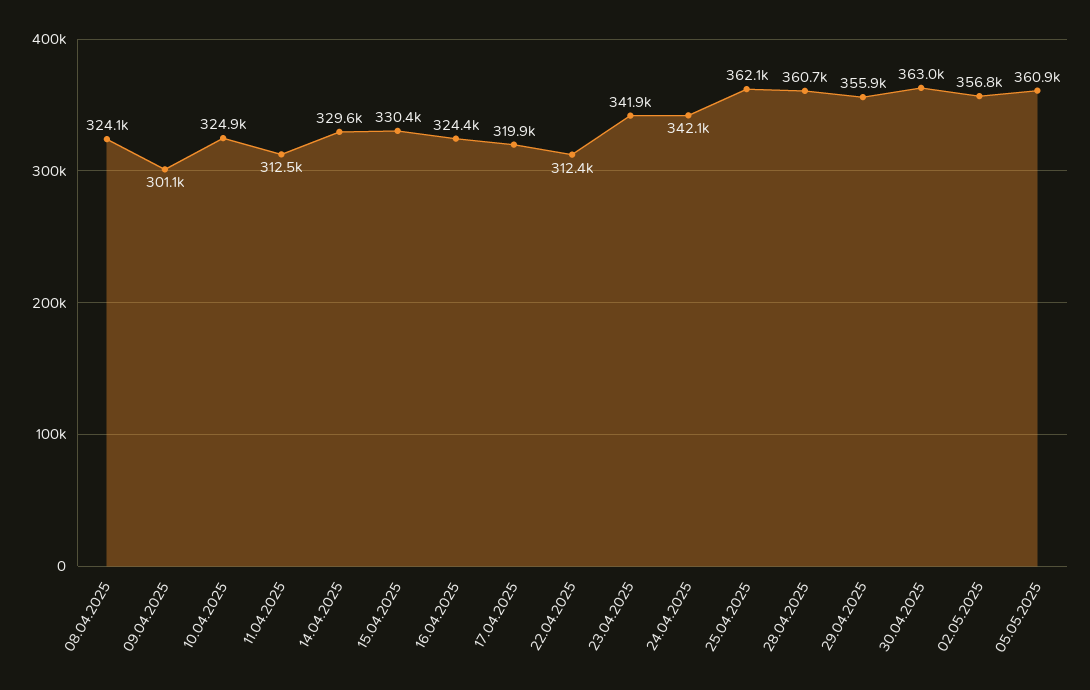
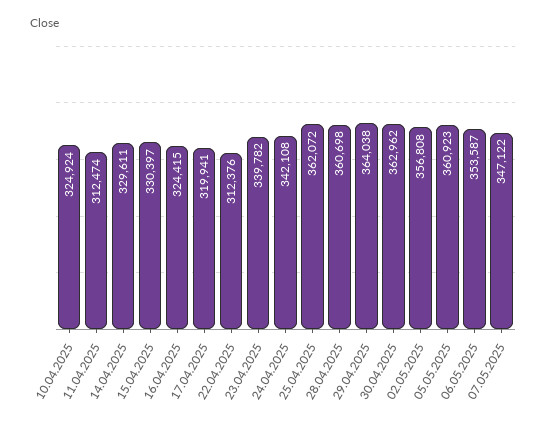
08.04.2025: 324100 -> none
09.04.2025: 301100 -> none
23.04.2025: 341900 -> 339782
29.04.2025: 355900 -> 364038
06.05.2025: none -> 353587
07.05.2025: none -> 347122

